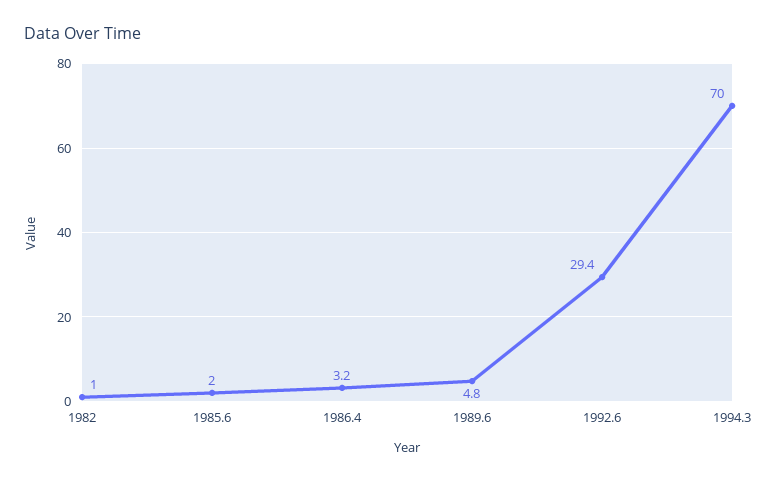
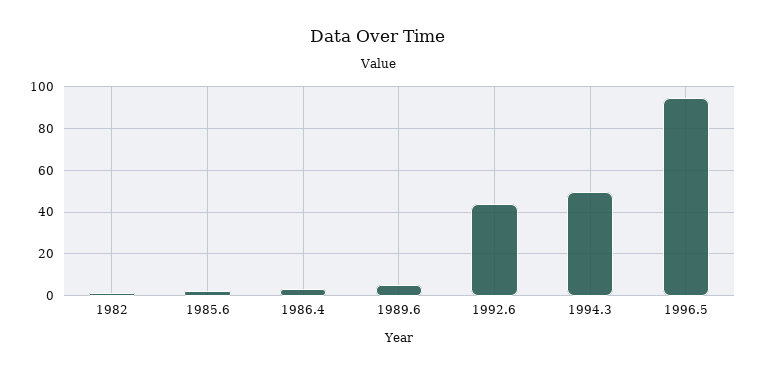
1992.6: 29.4 -> 45
1994.3: 70 -> 50
1996.5: none -> 95

